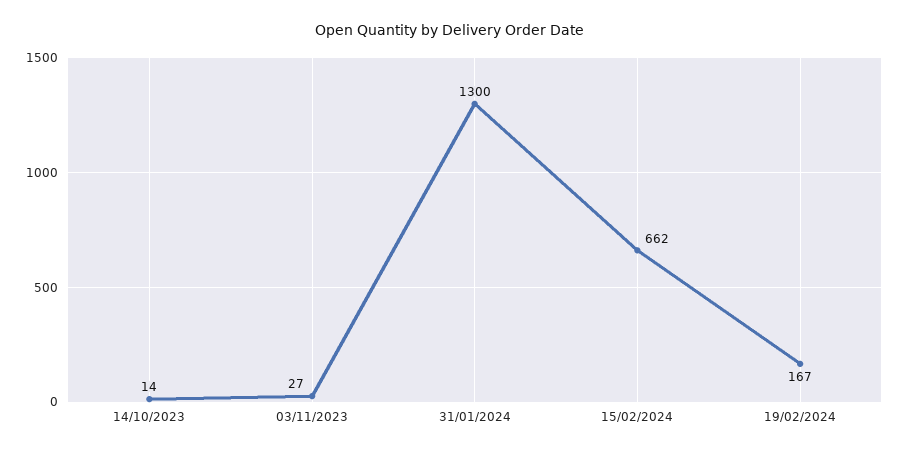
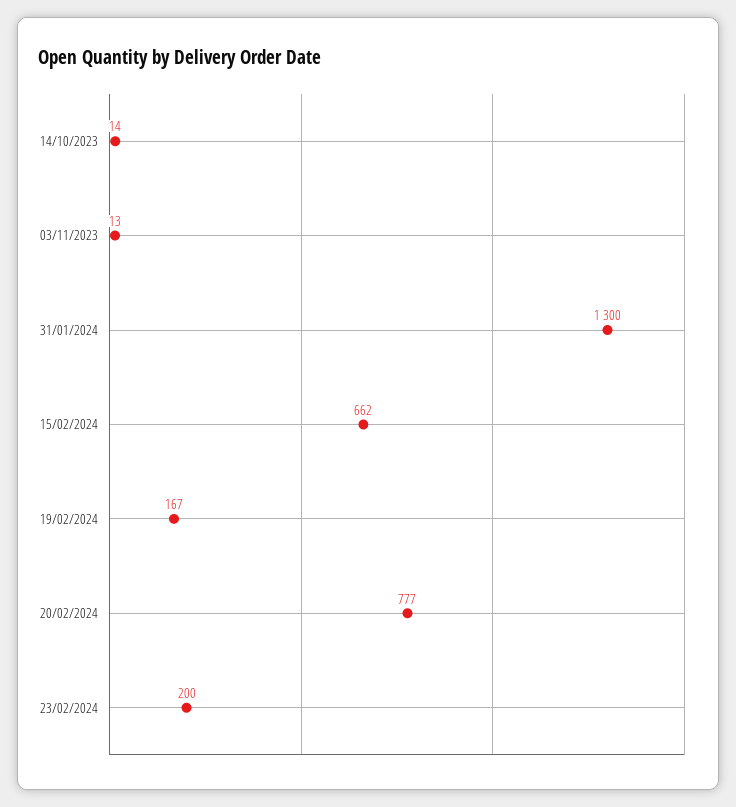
03/11/2023: 27 -> 13
20/02/2024: none -> 777
23/02/2024: none -> 200

